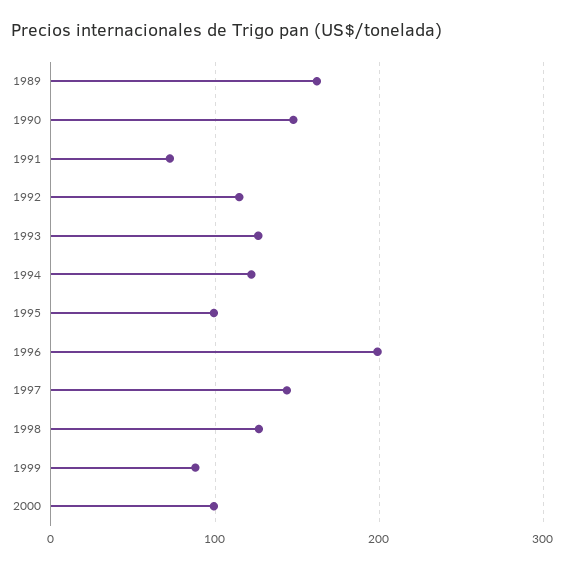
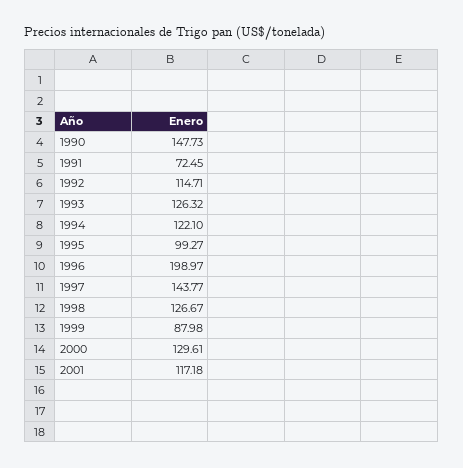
1989: 160 -> none
2000: 100 -> 129.61
2001: none -> 117.18

